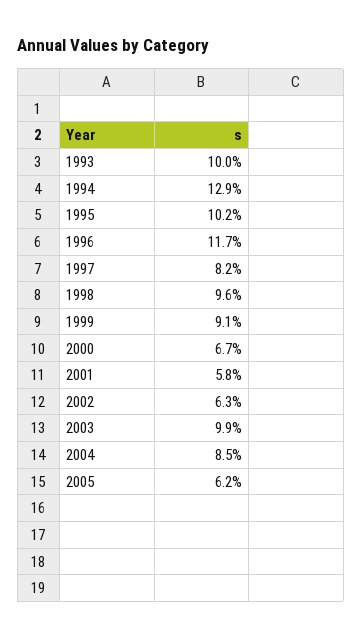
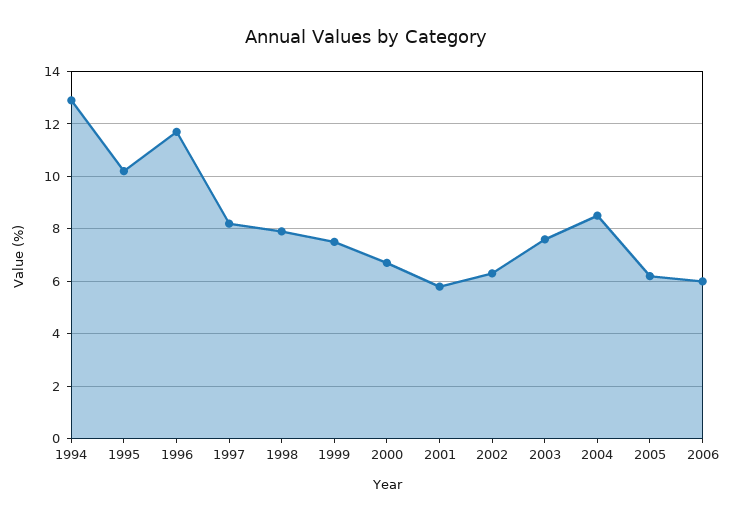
1993: 10 -> none
1998: 9.6 -> 8
1999: 9.1 -> 7.5
2003: 9.9 -> 7.5
2006: none -> 6

